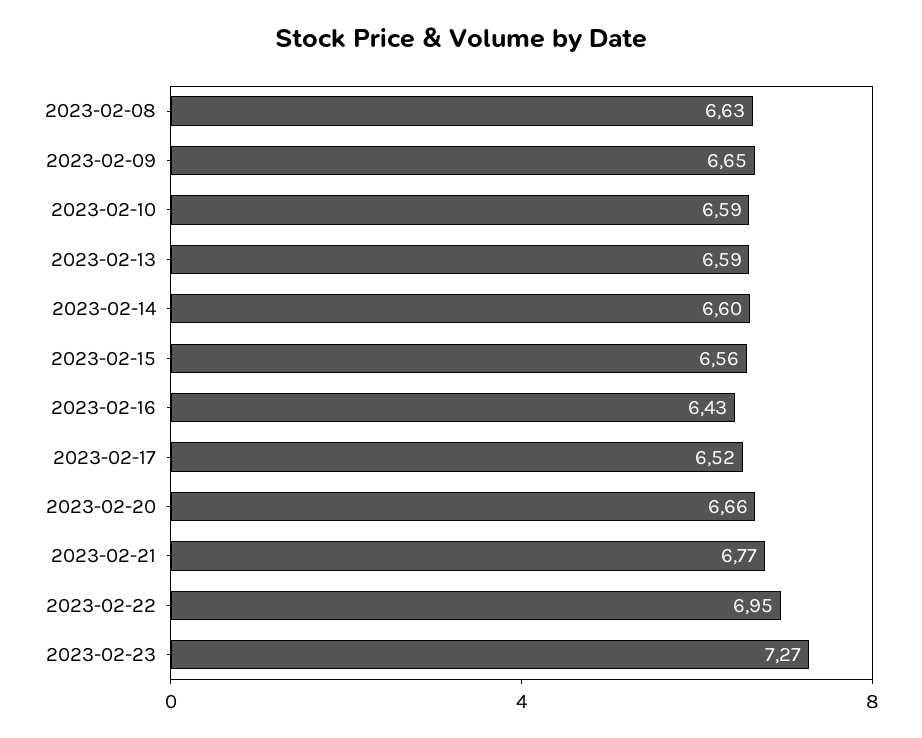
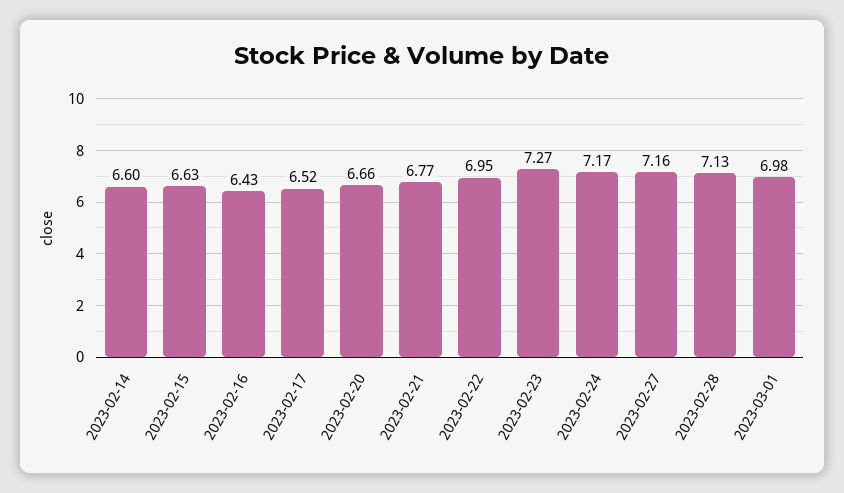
2023-02-08: 6.63 -> none
2023-02-09: 6.65 -> none
2023-02-10: 6.59 -> none
2023-02-13: 6.59 -> none
2023-02-15: 6.56 -> 6.63
2023-02-24: none -> 7.17
2023-02-27: none -> 7.16
2023-02-28: none -> 7.13
2023-03-01: none -> 6.98

